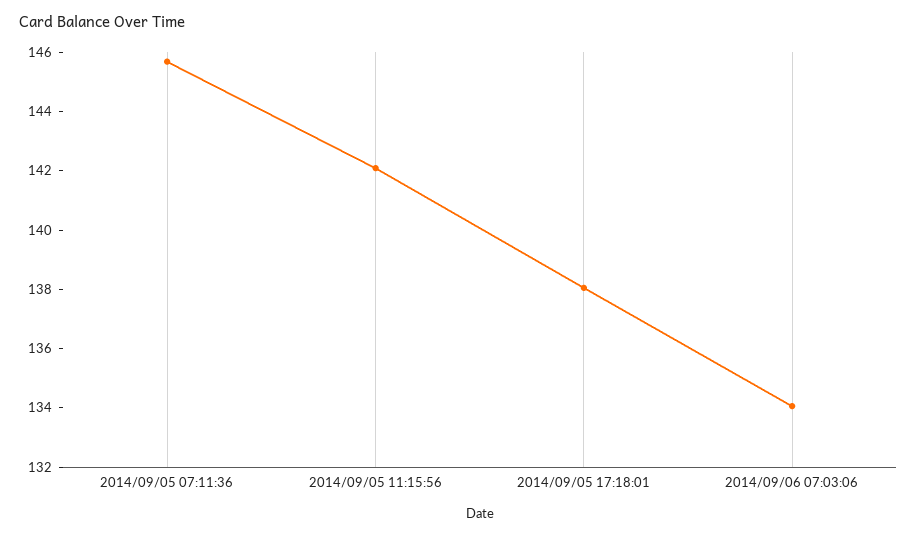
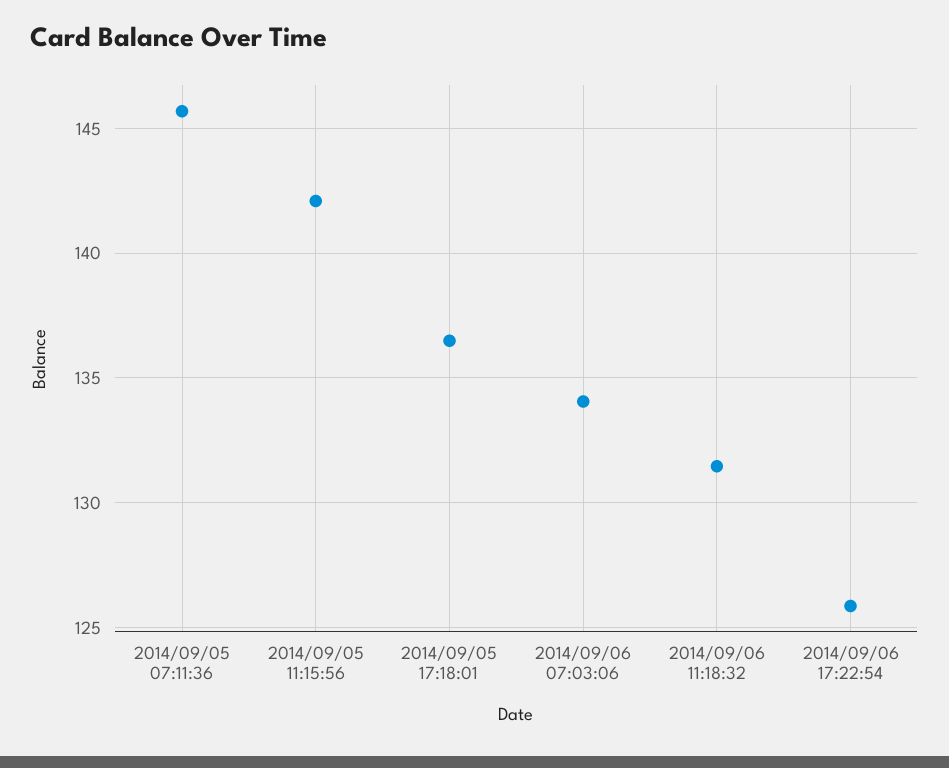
2014/09/05 17:18:01: 138 -> 136.5
2014/09/06 11:18:32: none -> 131.5
2014/09/06 17:22:54: none -> 126

